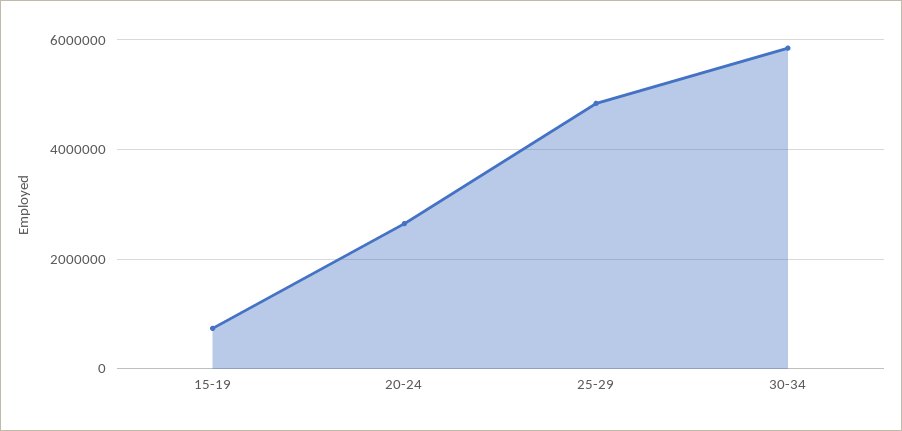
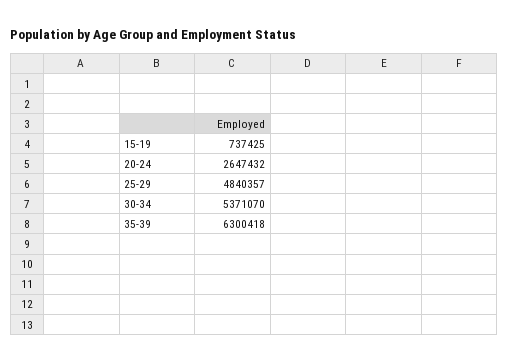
30-34: 5800000 -> 5371070
35-39: none -> 6300418

